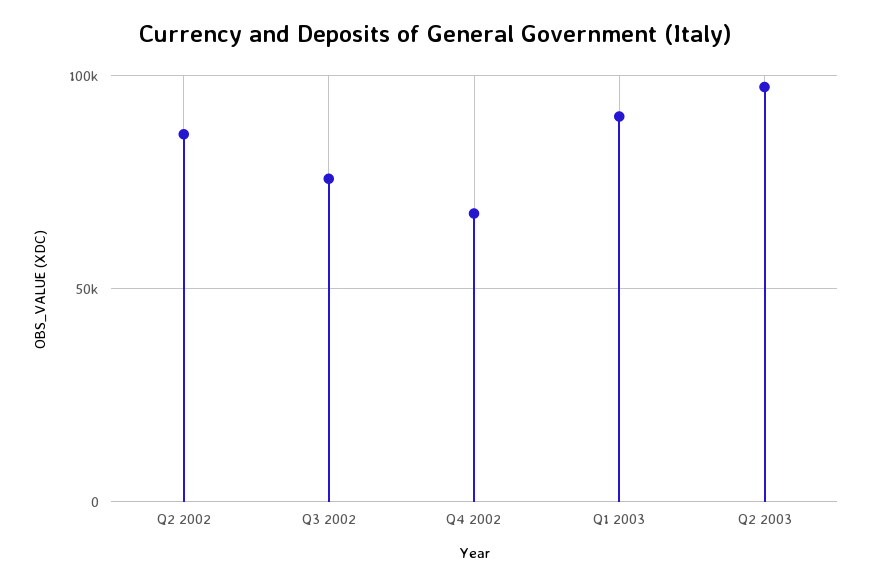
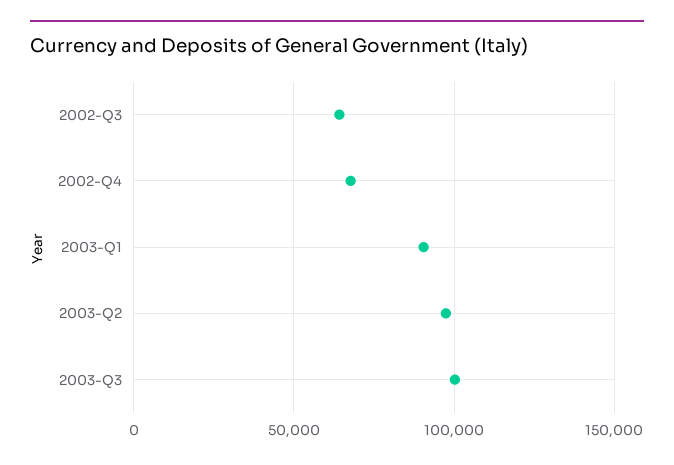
Q2 2002: 85000 -> none
Q3 2002: 75000 -> 65000
2003-Q3: none -> 100000

